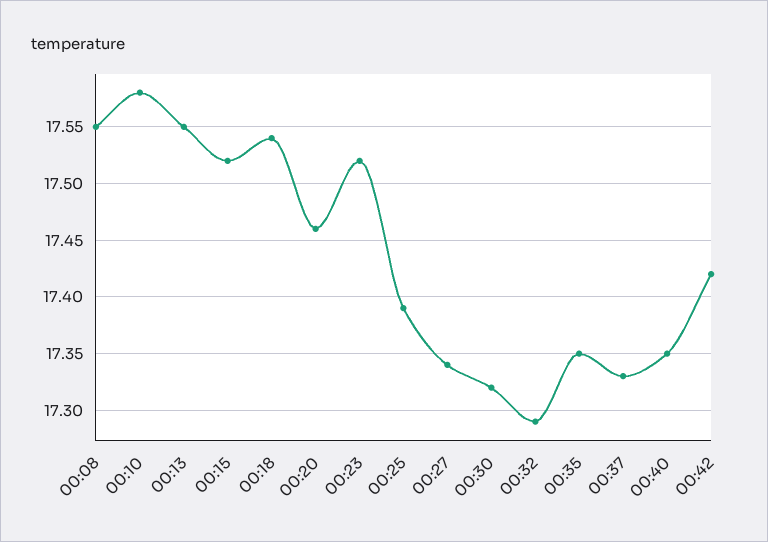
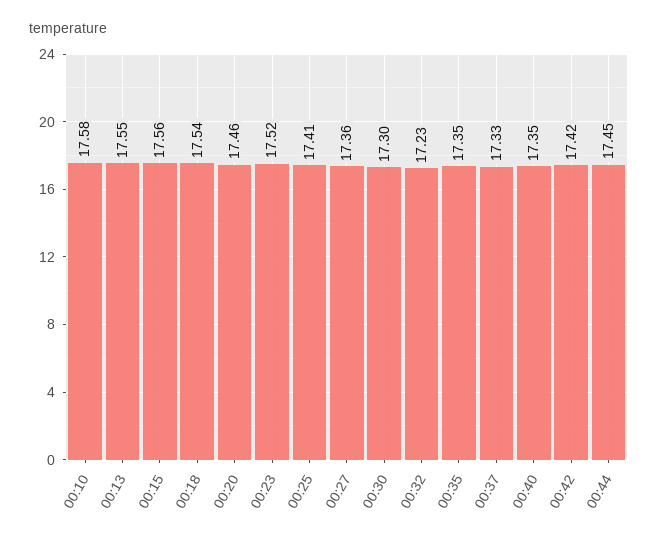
00:08: 17.55 -> none
00:15: 17.52 -> 17.56
00:25: 17.39 -> 17.41
00:27: 17.34 -> 17.36
00:30: 17.32 -> 17.3
00:32: 17.29 -> 17.23
00:44: none -> 17.45

